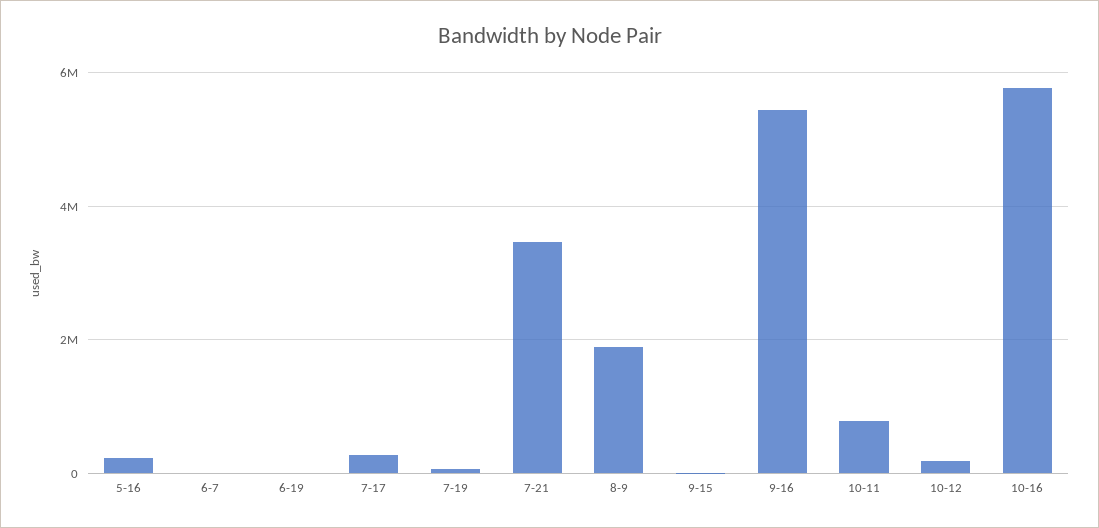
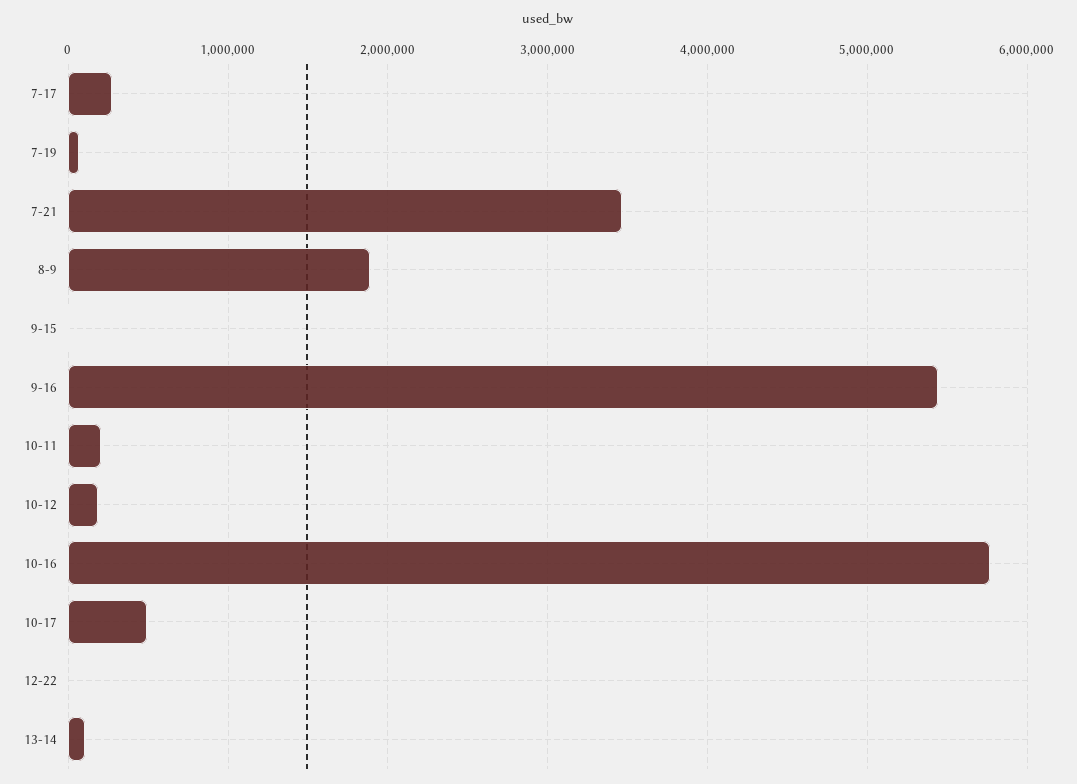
5-16: 200000 -> none
6-7: 0 -> none
6-19: 0 -> none
10-11: 800000 -> 200000
10-17: none -> 500000
12-22: none -> 0
13-14: none -> 100000

